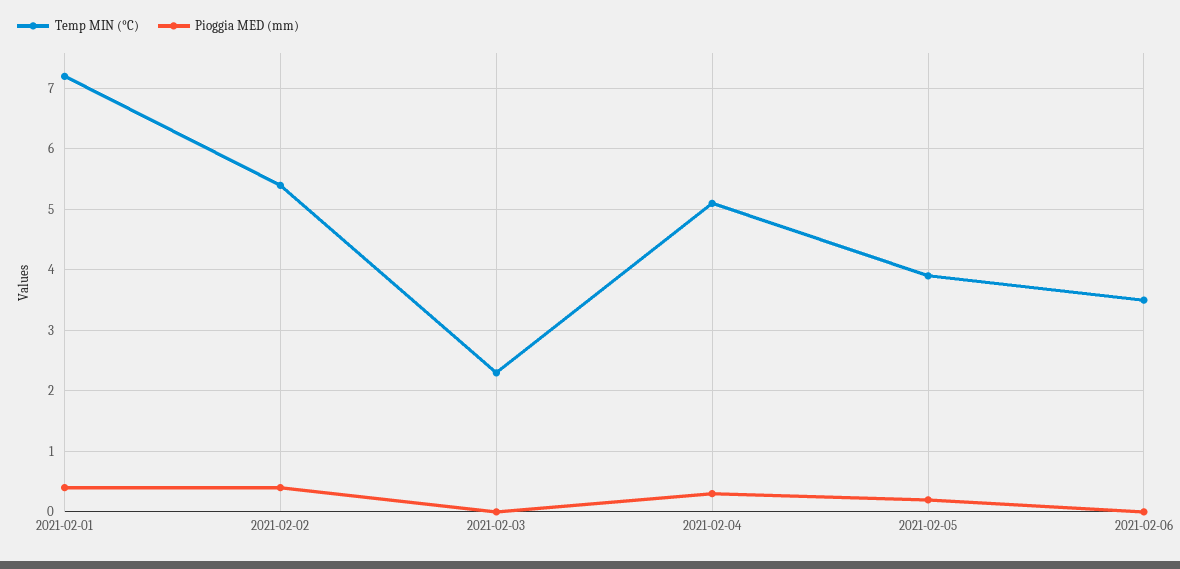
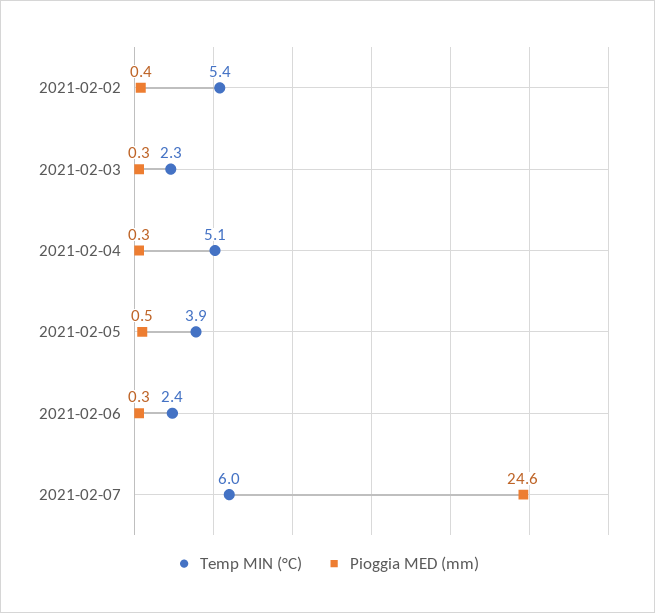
Temp MIN (°C), 2021-02-01: 7.2 -> none
Pioggia MED (mm), 2021-02-01: 0.4 -> none
Pioggia MED (mm), 2021-02-03: 0 -> 0.3
Pioggia MED (mm), 2021-02-05: 0.2 -> 0.5
Temp MIN (°C), 2021-02-06: 3.5 -> 2.4
Pioggia MED (mm), 2021-02-06: 0 -> 0.3
Temp MIN (°C), 2021-02-07: none -> 6
Pioggia MED (mm), 2021-02-07: none -> 24.6

